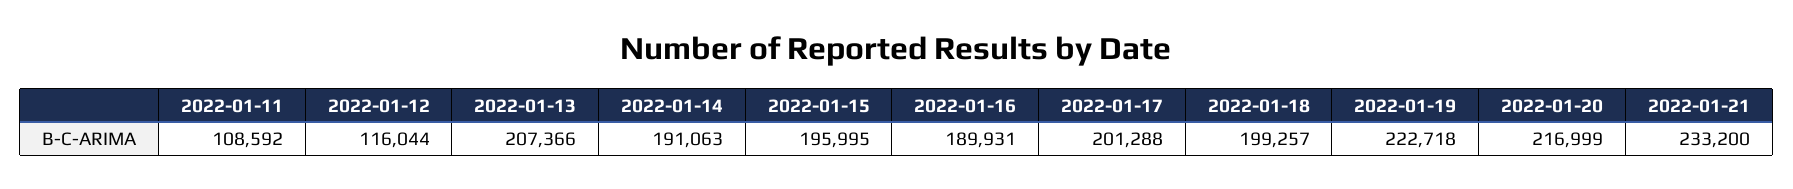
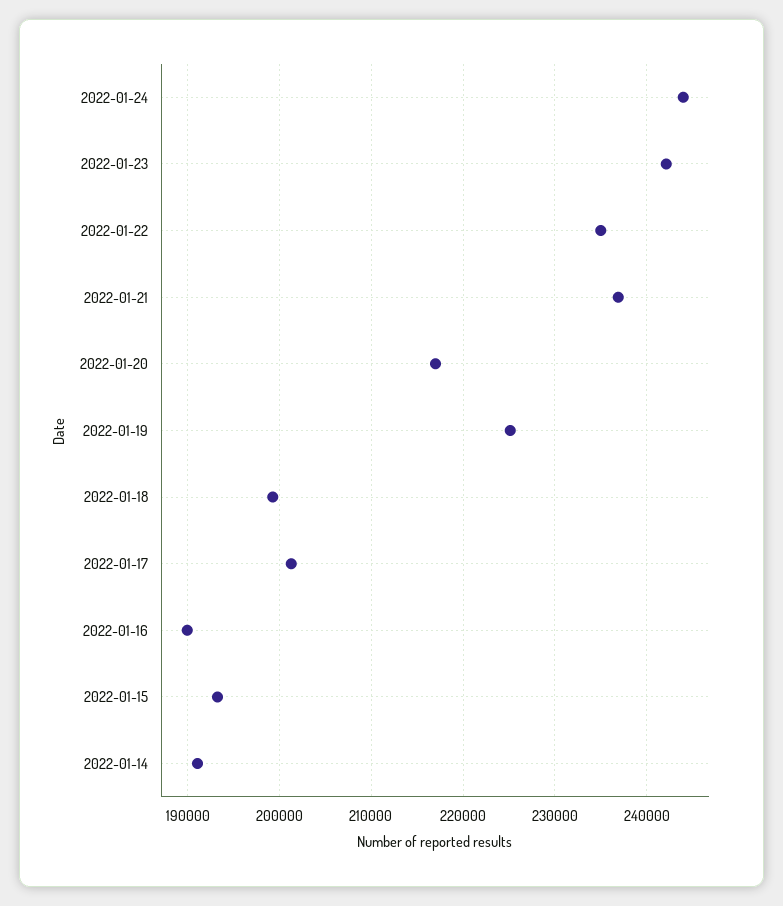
2022-01-11: 108592 -> none
2022-01-12: 116044 -> none
2022-01-13: 207366 -> none
2022-01-15: 195995 -> 193000
2022-01-19: 222718 -> 225000
2022-01-21: 233200 -> 237000
2022-01-24: none -> 244000
2022-01-23: none -> 242000
2022-01-22: none -> 235000

